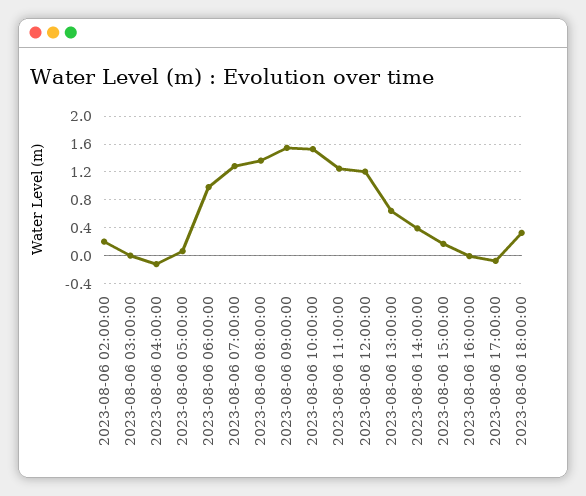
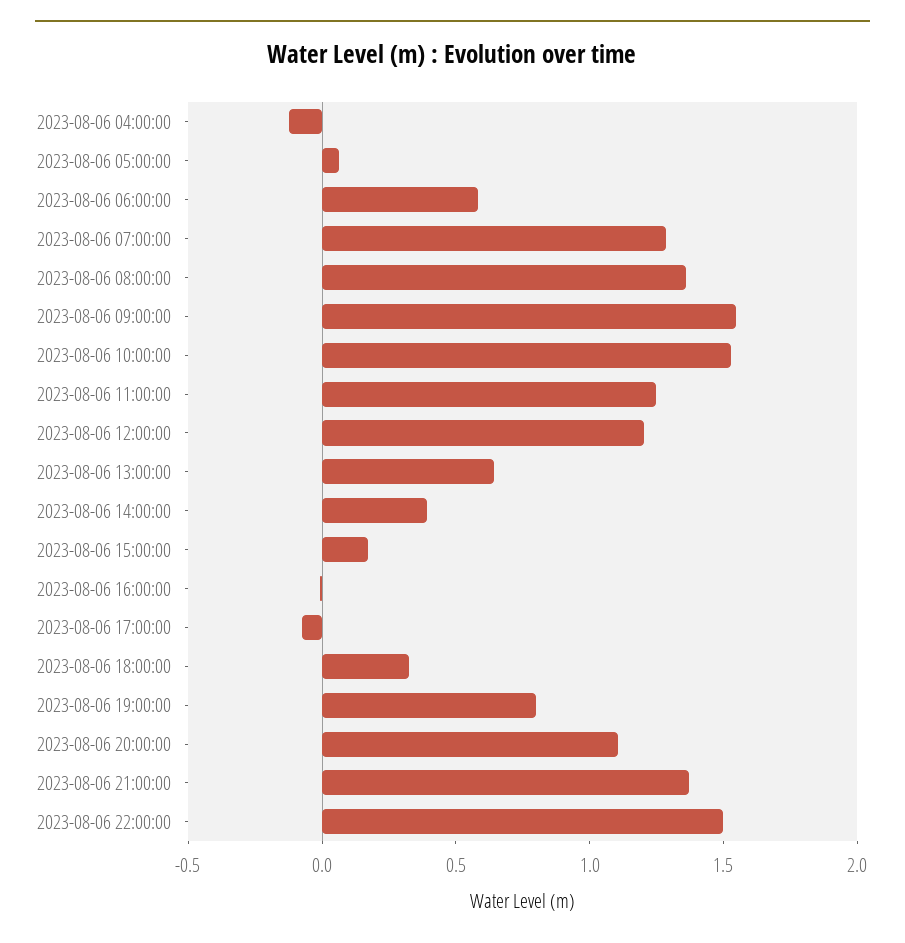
2023-08-06 02:00:00: 0.2 -> none
2023-08-06 03:00:00: 0 -> none
2023-08-06 06:00:00: 1 -> 0.6
2023-08-06 19:00:00: none -> 0.8
2023-08-06 20:00:00: none -> 1.1
2023-08-06 21:00:00: none -> 1.4
2023-08-06 22:00:00: none -> 1.5

